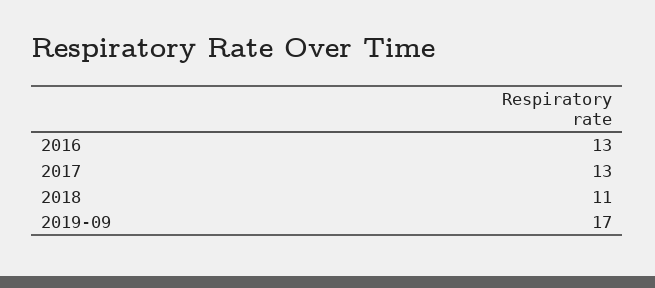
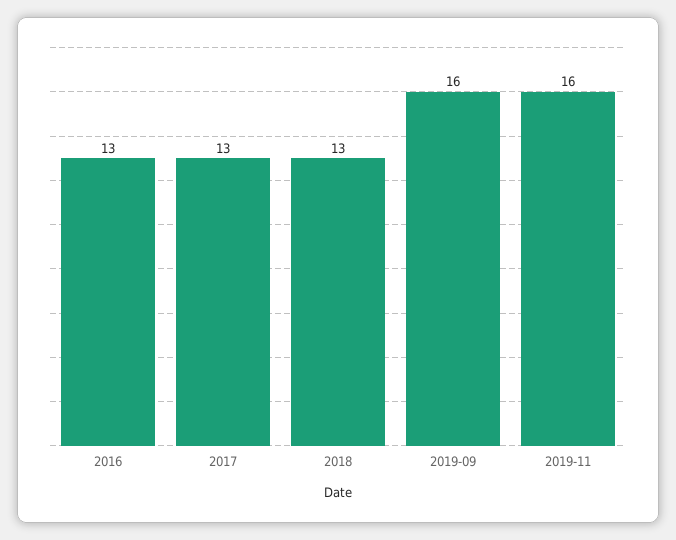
2018: 11 -> 13
2019-09: 17 -> 16
2019-11: none -> 16

